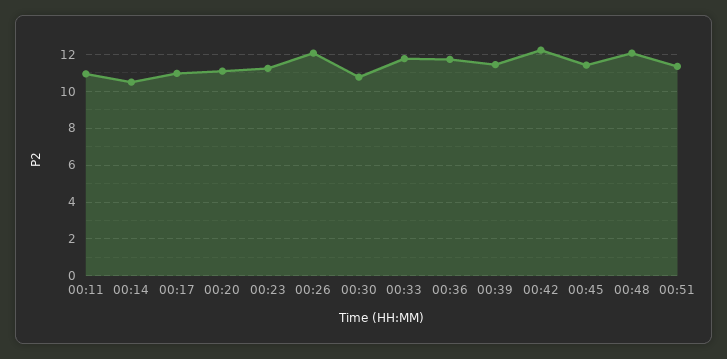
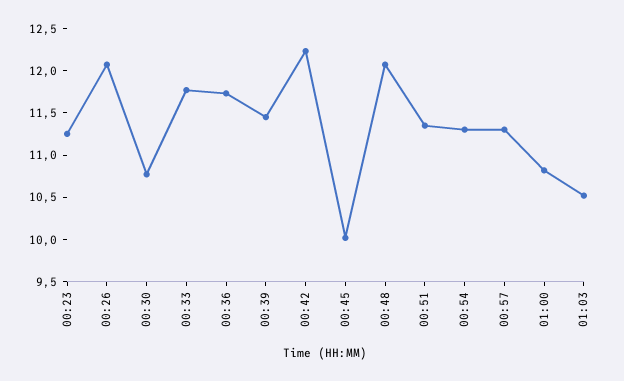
00:11: 11 -> none
00:14: 10.5 -> none
00:17: 11 -> none
00:20: 11 -> none
00:45: 11.5 -> 10
00:54: none -> 11.3
00:57: none -> 11.3
01:00: none -> 10.8
01:03: none -> 10.5

